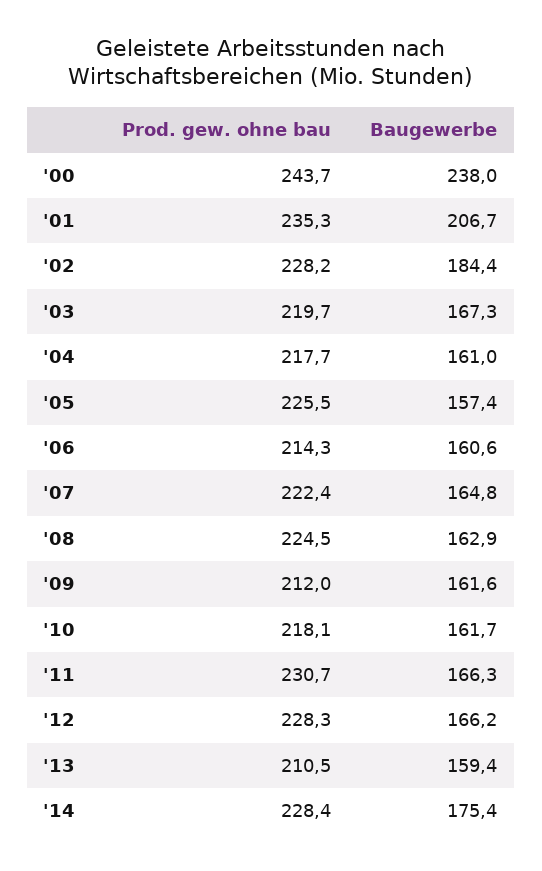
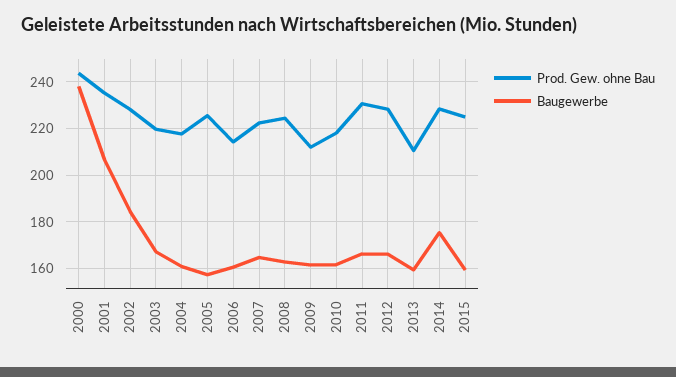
Prod. gew. ohne bau, 2015: none -> 225
Baugewerbe, 2015: none -> 160

